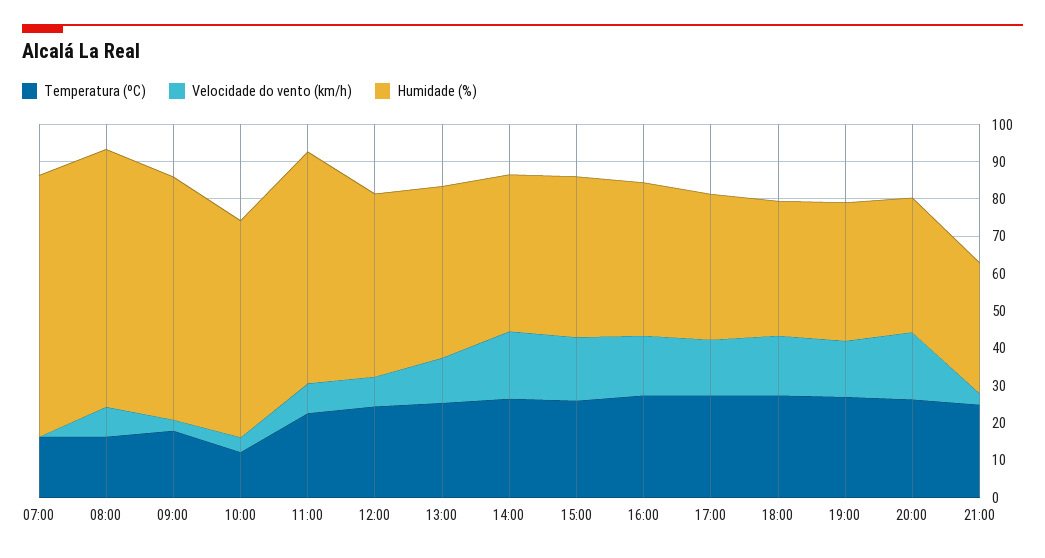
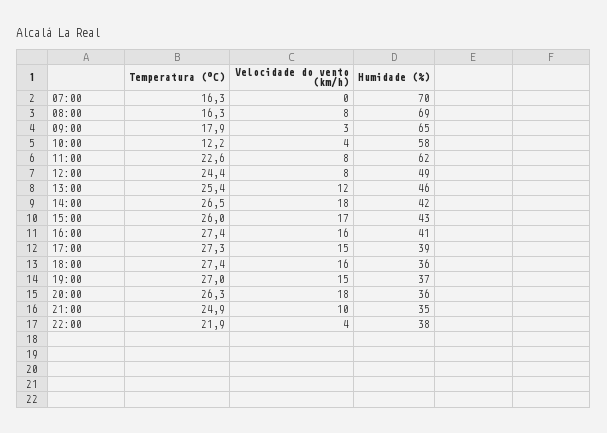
Velocidade do vento (km/h), 21:00: 2.5 -> 10
Temperatura (ºC), 22:00: none -> 21.9
Velocidade do vento (km/h), 22:00: none -> 4
Humidade (%), 22:00: none -> 38

